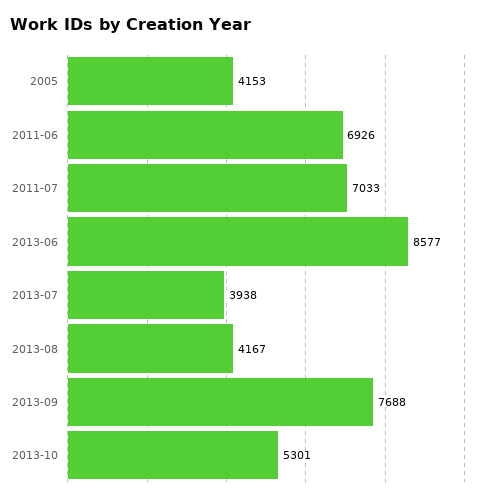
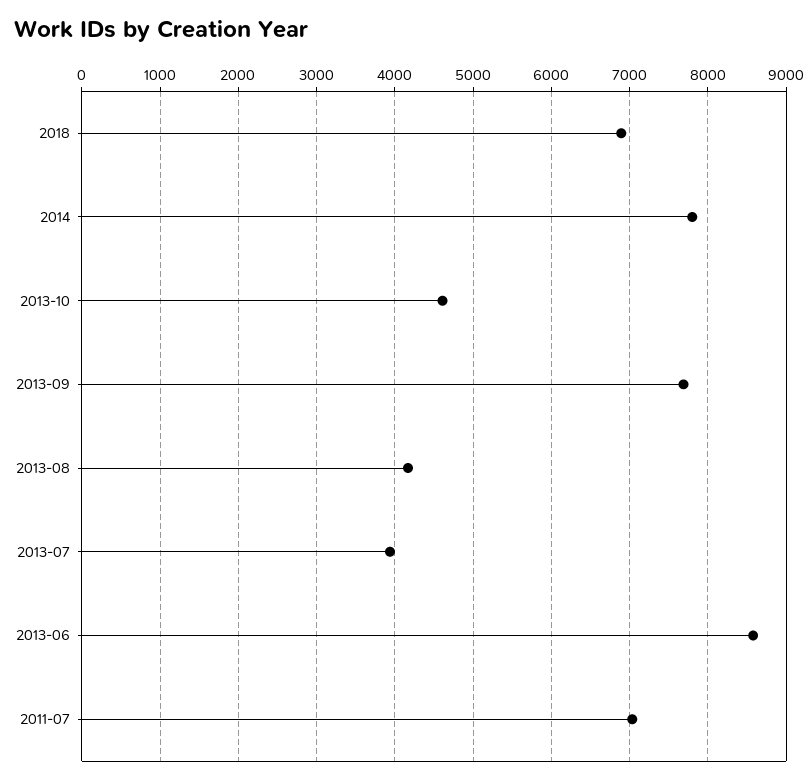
2005: 4153 -> none
2011-06: 6926 -> none
2013-10: 5301 -> 4600
2018: none -> 6900
2014: none -> 7800

